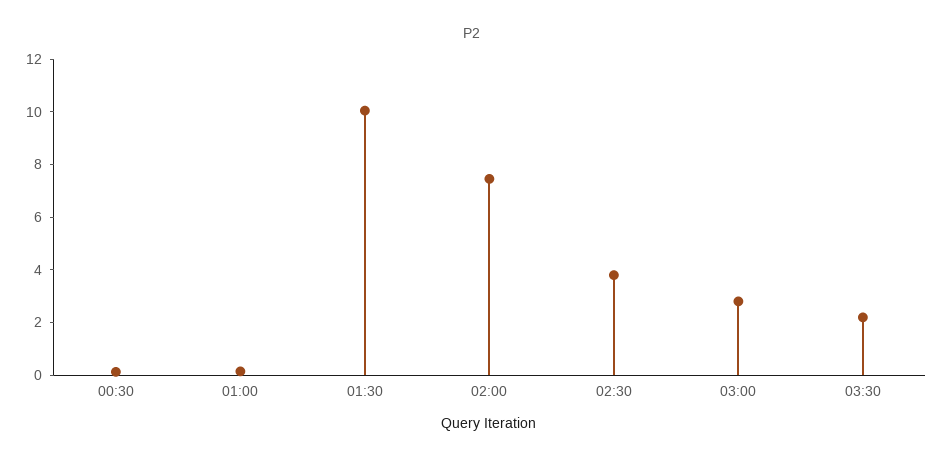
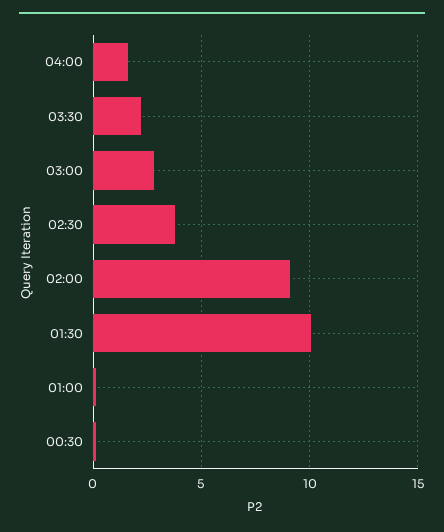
02:00: 7.5 -> 9
04:00: none -> 1.5

